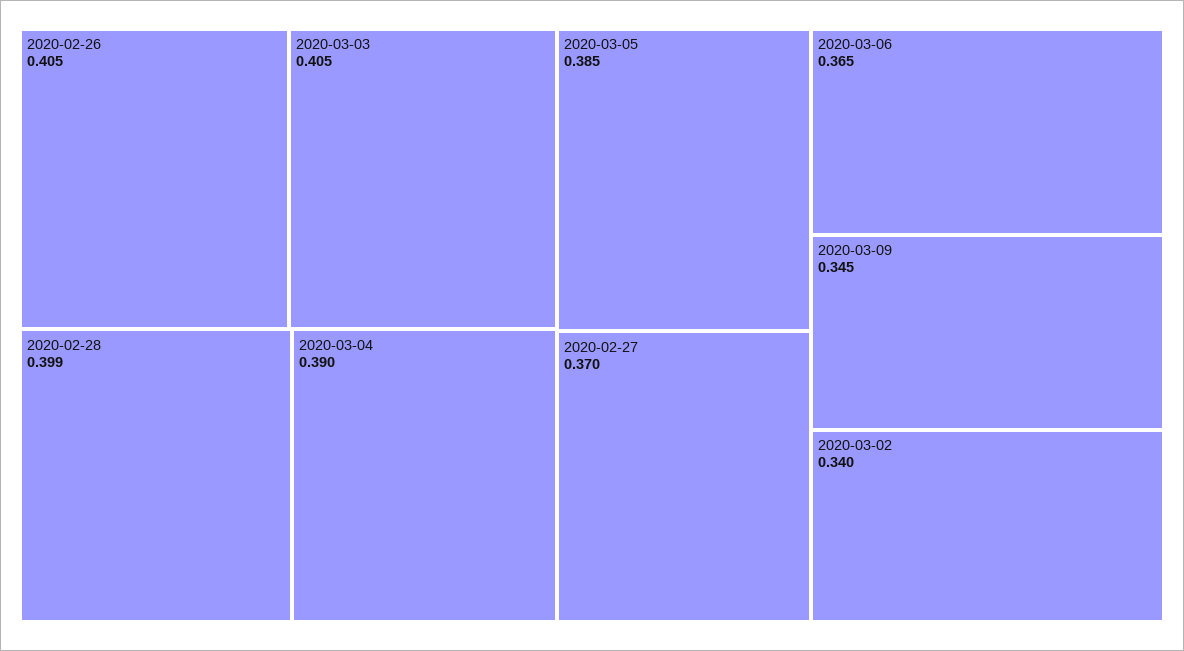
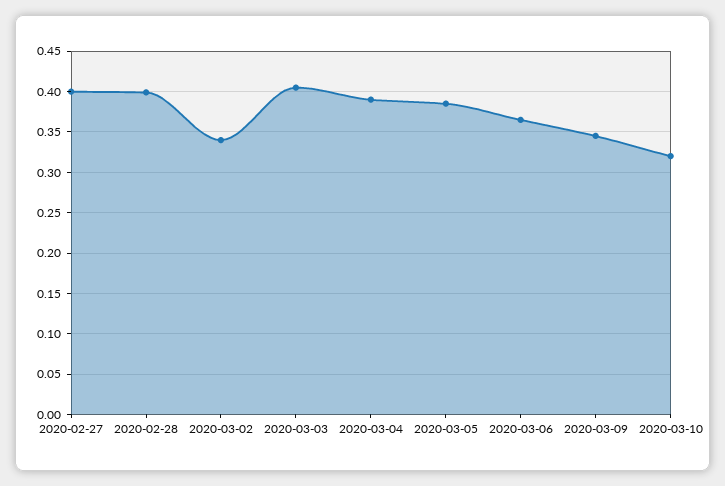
2020-02-26: 0.405 -> none
2020-02-27: 0.37 -> 0.4
2020-03-10: none -> 0.32

